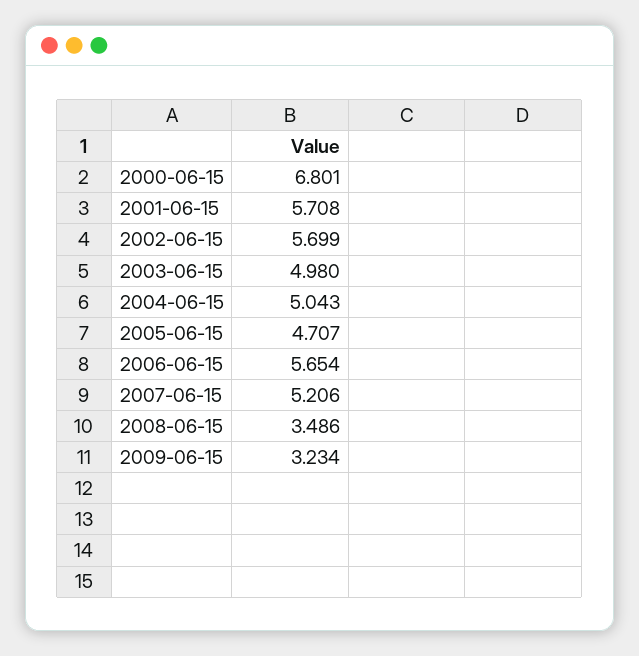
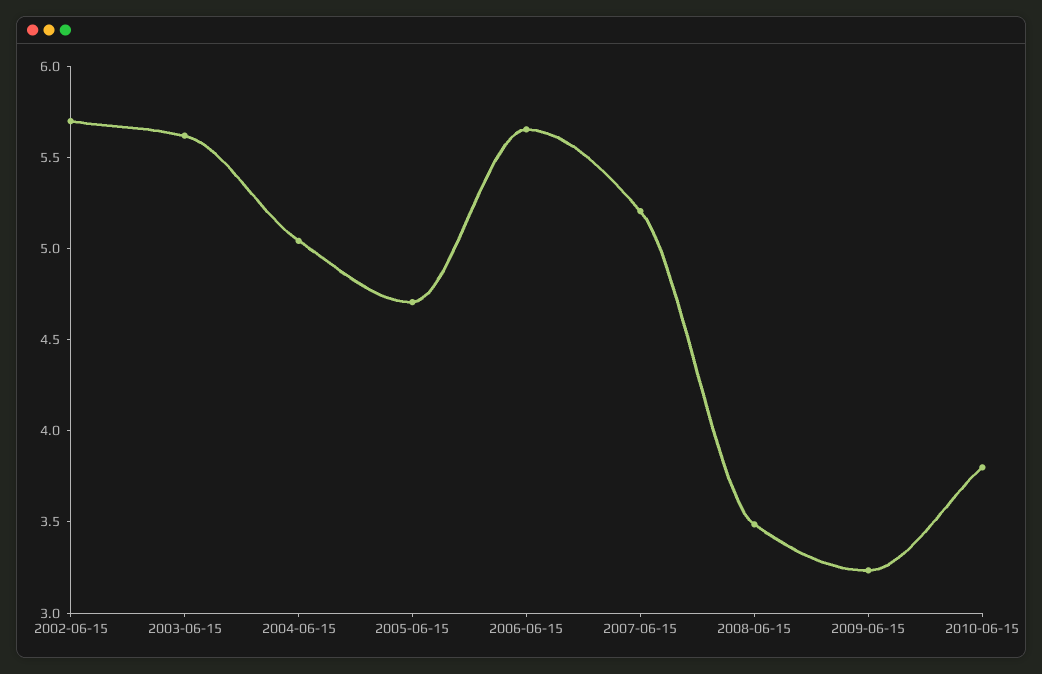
2000-06-15: 6.801 -> none
2001-06-15: 5.708 -> none
2003-06-15: 4.98 -> 5.6
2010-06-15: none -> 3.8

